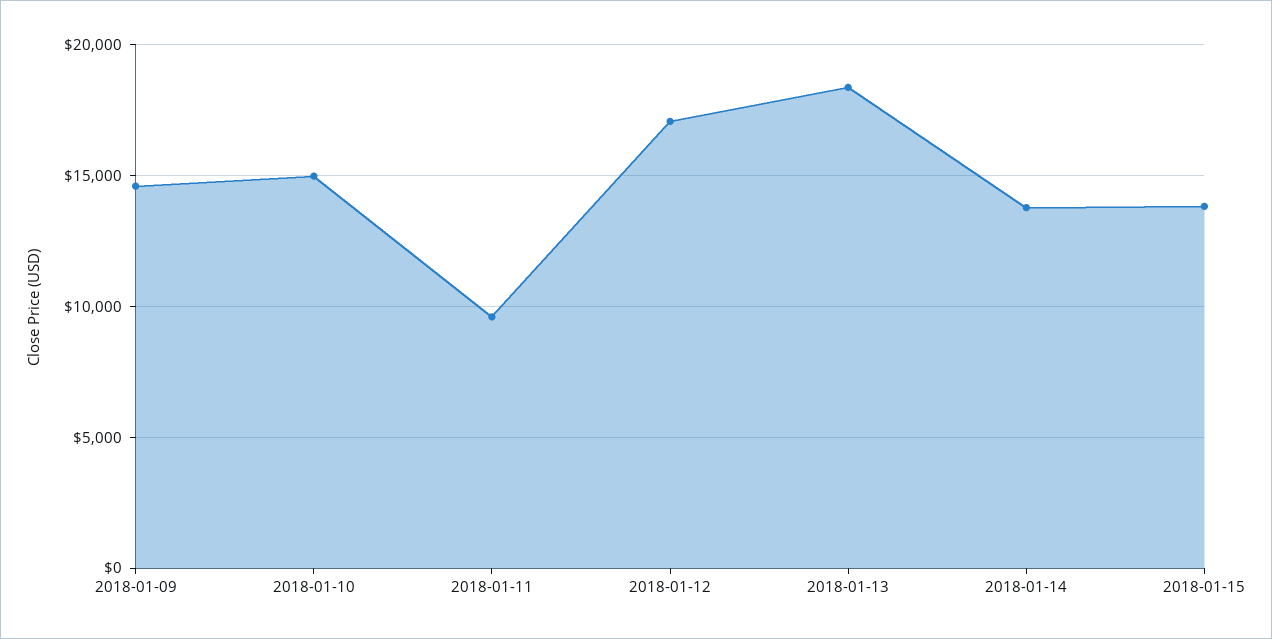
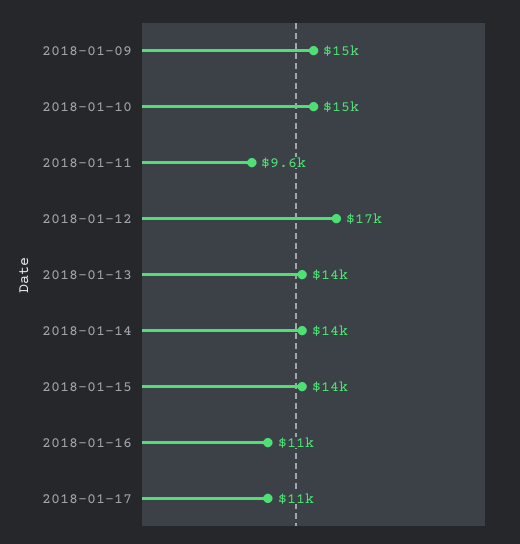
2018-01-13: 18500 -> 14000
2018-01-16: none -> 11000
2018-01-17: none -> 11000

